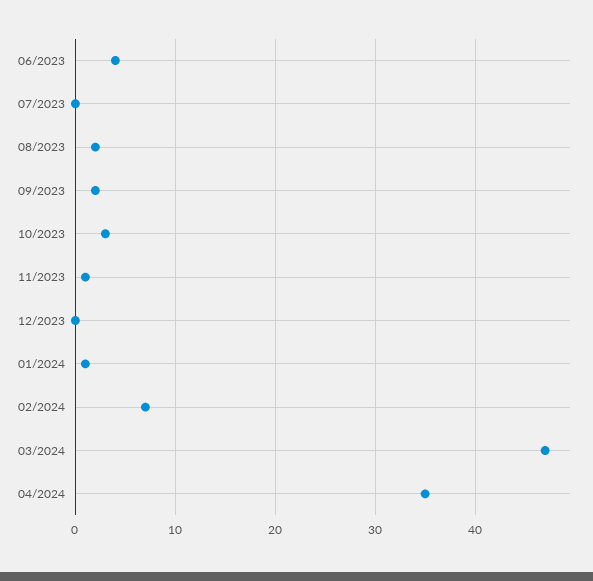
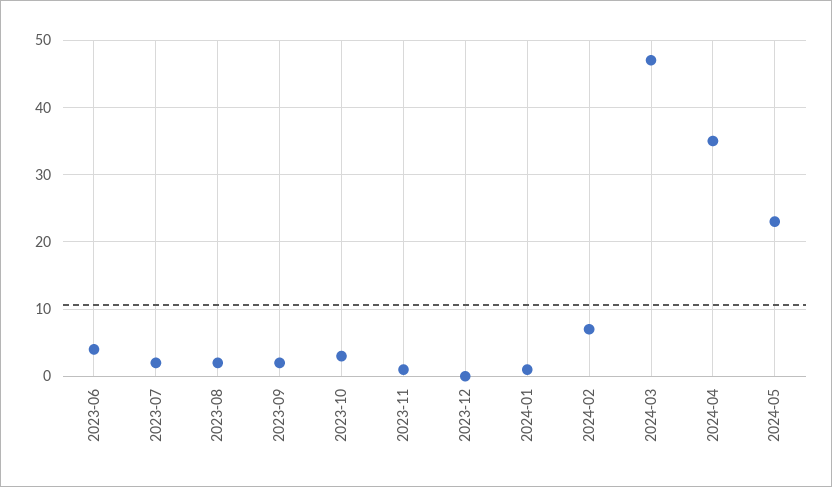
07/2023: 0 -> 2
2024-05: none -> 23

